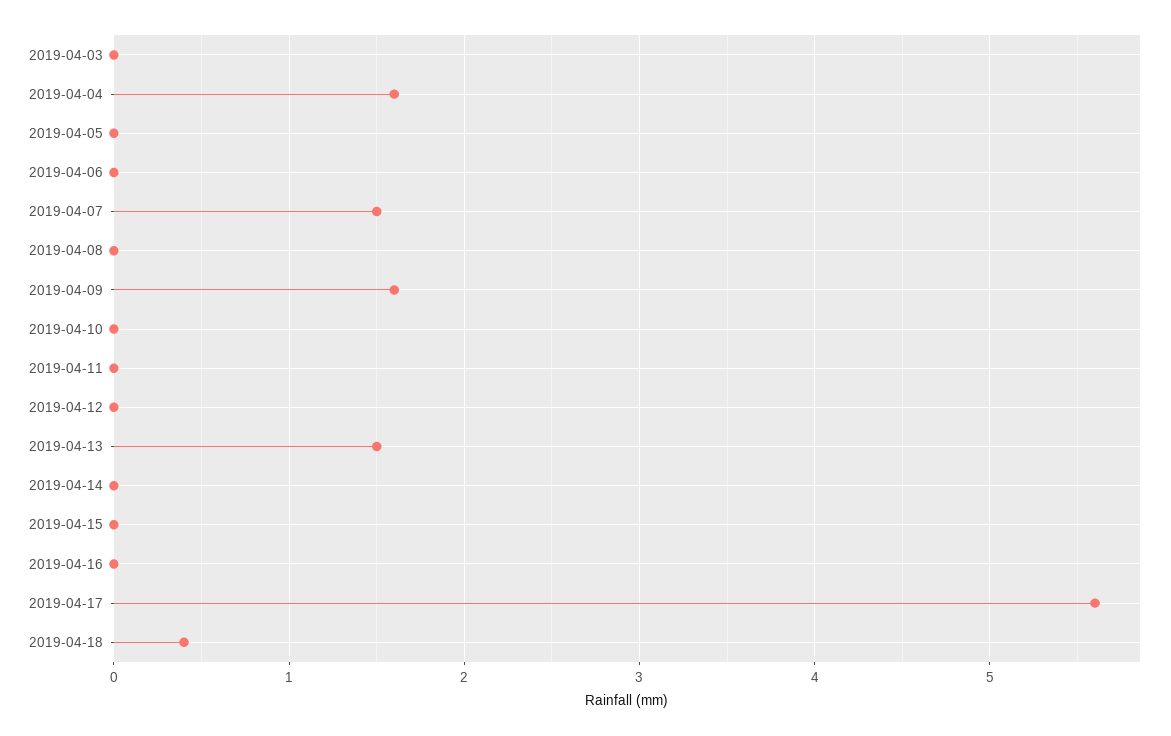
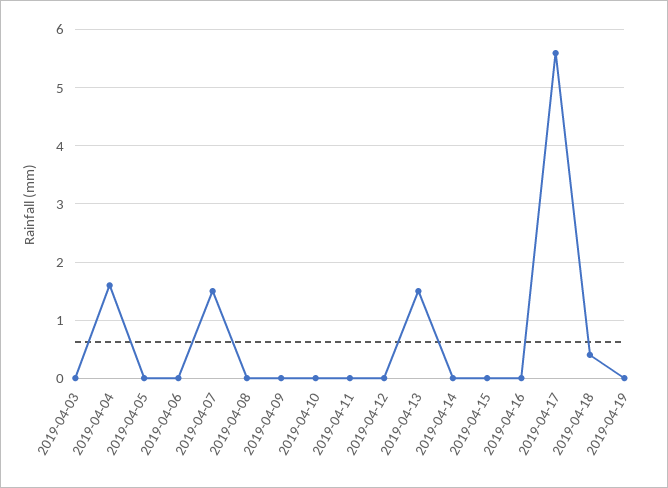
2019-04-09: 1.6 -> 0
2019-04-19: none -> 0

